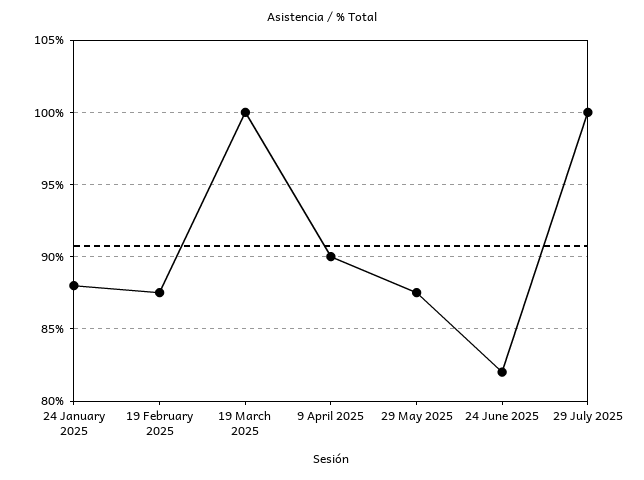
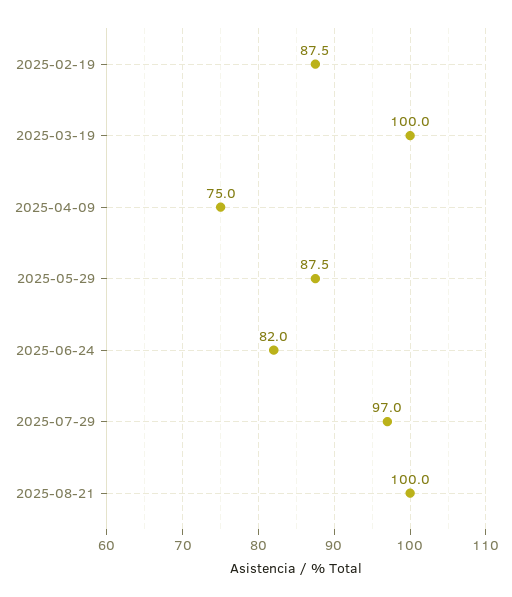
24 January 2025: 88 -> none
9 April 2025: 90 -> 75
29 July 2025: 100 -> 97
2025-08-21: none -> 100

